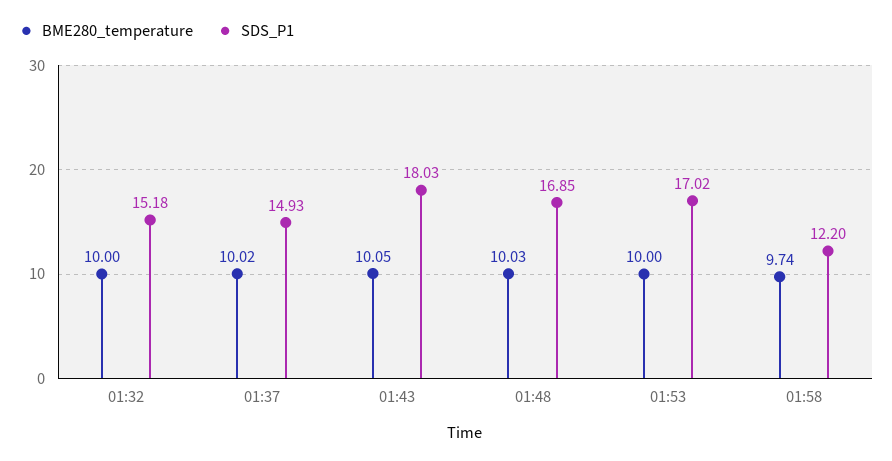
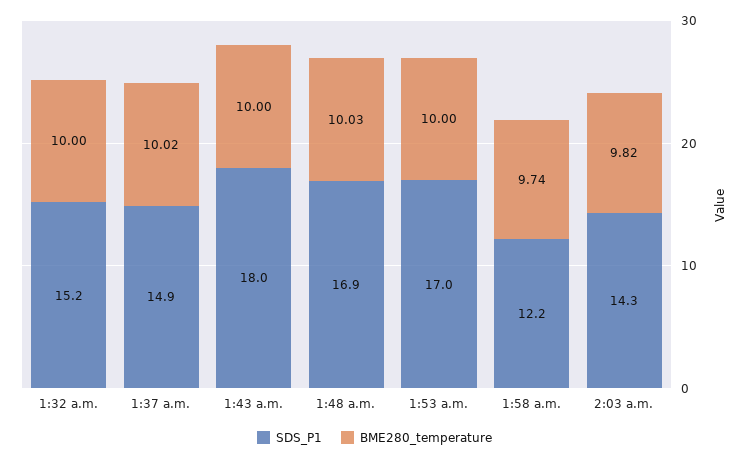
BME280_temperature, 01:43: 10.05 -> 10
SDS_P1, 2:03 a.m.: none -> 14.3
BME280_temperature, 2:03 a.m.: none -> 9.82

